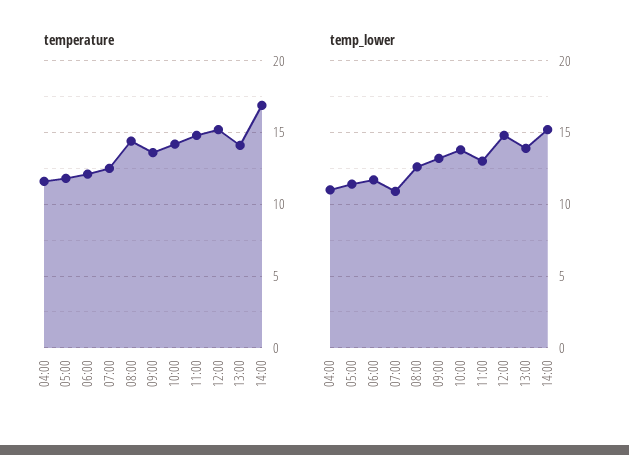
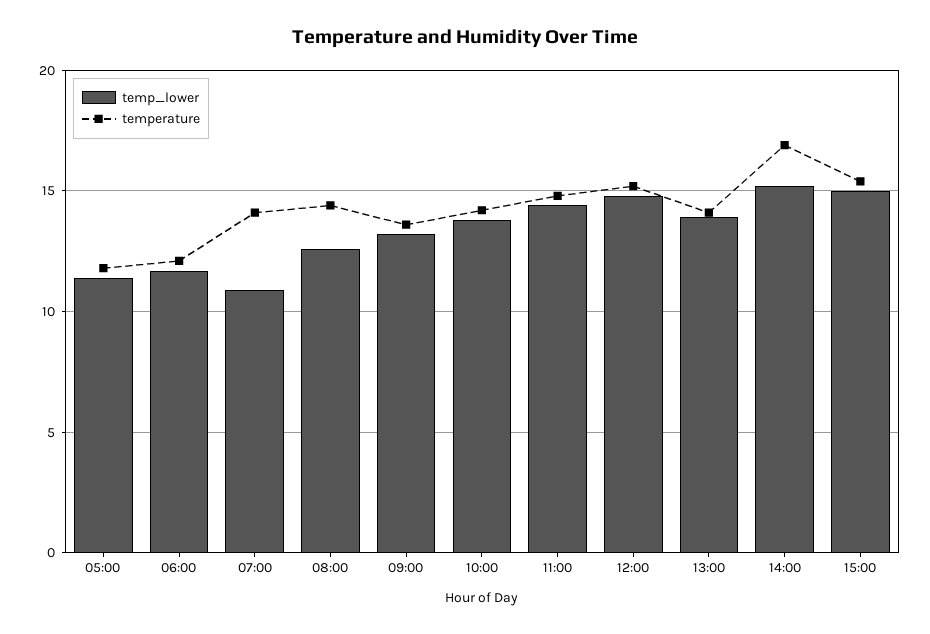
temperature, 04:00: 11.5 -> none
temperature, 07:00: 12.5 -> 14
temp_lower, 04:00: 11 -> none
temp_lower, 11:00: 13 -> 14.5
temp_lower, 15:00: none -> 15
temperature, 15:00: none -> 15.5

